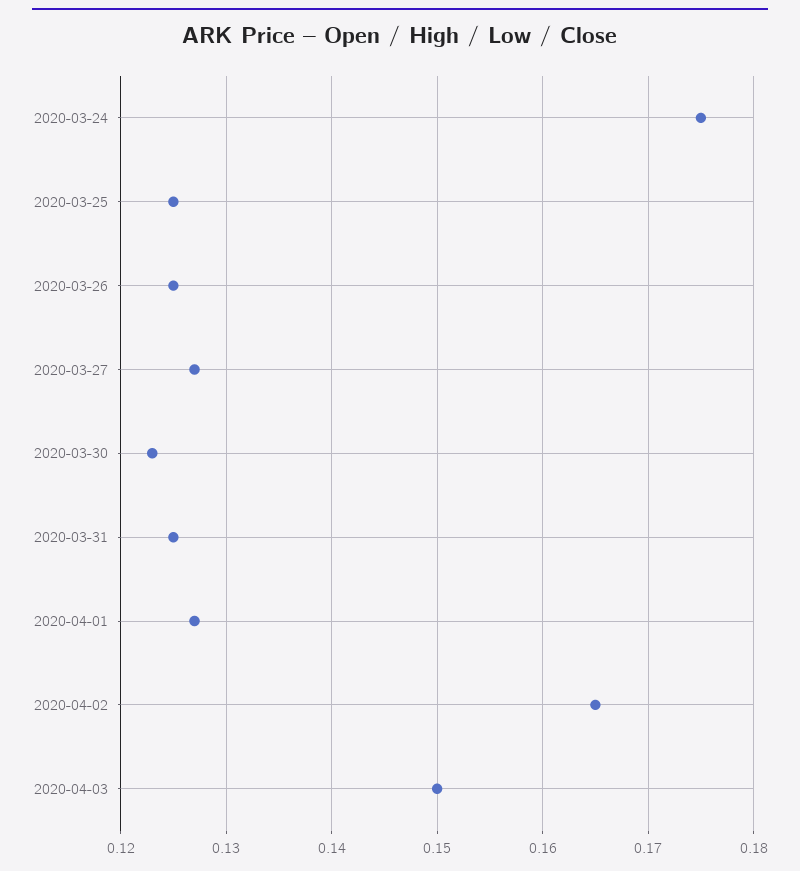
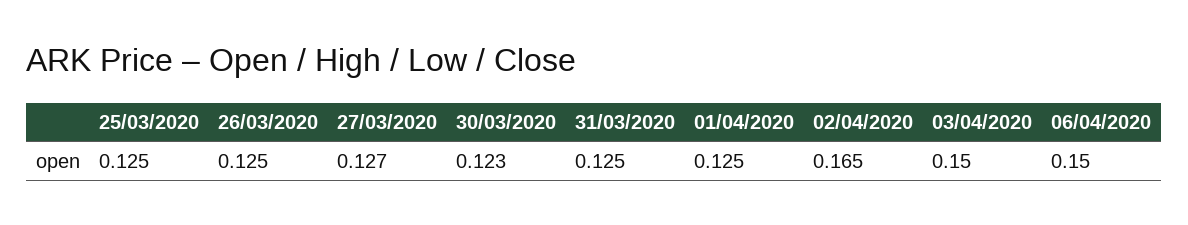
2020-03-24: 0.175 -> none
2020-04-01: 0.127 -> 0.125
06/04/2020: none -> 0.15

